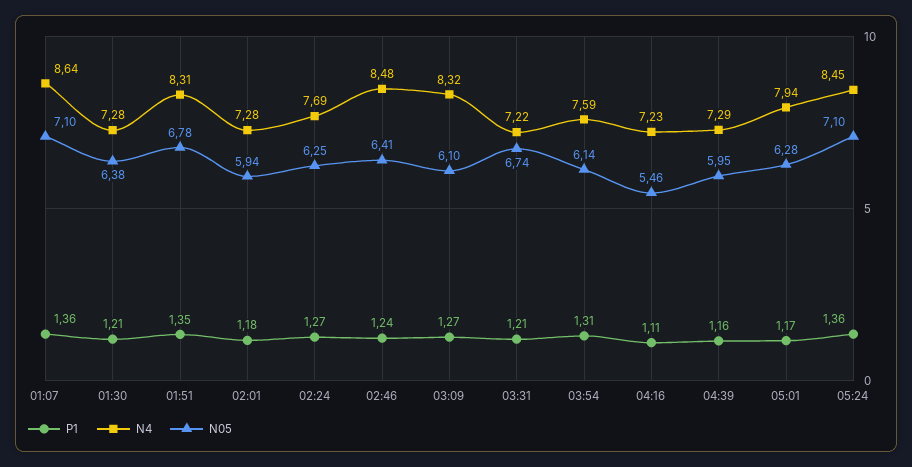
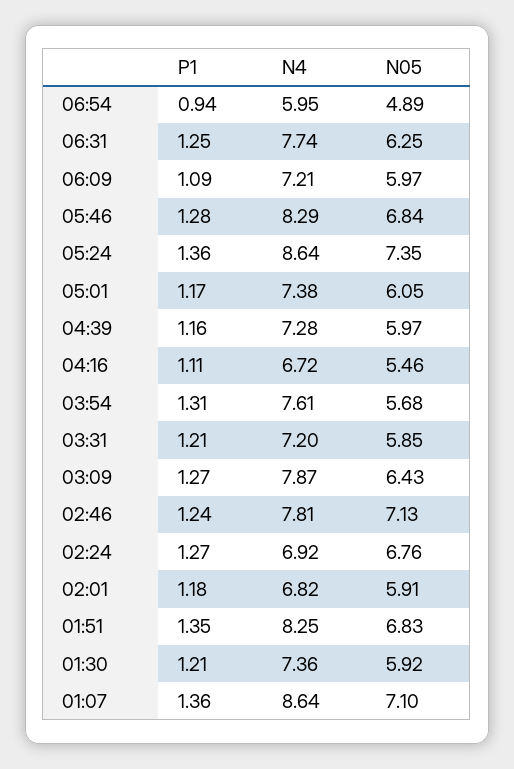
N4, 01:30: 7.28 -> 7.36
N05, 01:30: 6.38 -> 5.92
N4, 01:51: 8.31 -> 8.25
N05, 01:51: 6.78 -> 6.83
N4, 02:01: 7.28 -> 6.82
N05, 02:01: 5.94 -> 5.91
N4, 02:24: 7.69 -> 6.92
N05, 02:24: 6.25 -> 6.76
N4, 02:46: 8.48 -> 7.81
N05, 02:46: 6.41 -> 7.13
N4, 03:09: 8.32 -> 7.87
N05, 03:09: 6.1 -> 6.43
N4, 03:31: 7.22 -> 7.2
N05, 03:31: 6.74 -> 5.85
N4, 03:54: 7.59 -> 7.61
N05, 03:54: 6.14 -> 5.68
N4, 04:16: 7.23 -> 6.72
N4, 04:39: 7.29 -> 7.28
N05, 04:39: 5.95 -> 5.97
N4, 05:01: 7.94 -> 7.38
N05, 05:01: 6.28 -> 6.05
N4, 05:24: 8.45 -> 8.64
N05, 05:24: 7.1 -> 7.35
P1, 06:54: none -> 0.94
N4, 06:54: none -> 5.95
N05, 06:54: none -> 4.89
P1, 06:31: none -> 1.25
N4, 06:31: none -> 7.74
N05, 06:31: none -> 6.25
P1, 06:09: none -> 1.09
N4, 06:09: none -> 7.21
N05, 06:09: none -> 5.97
P1, 05:46: none -> 1.28
N4, 05:46: none -> 8.29
N05, 05:46: none -> 6.84

